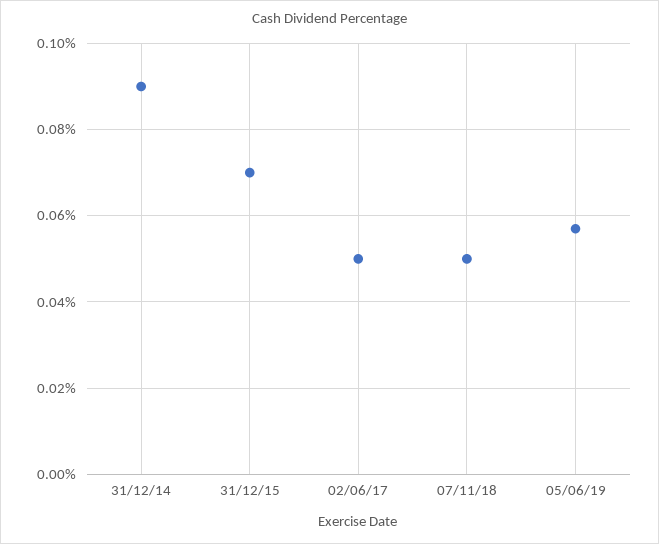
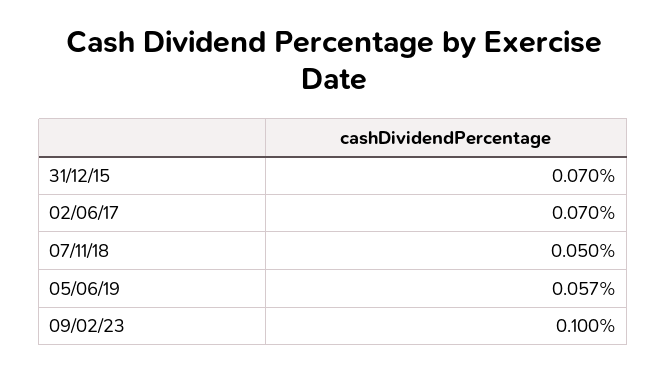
31/12/14: 0.09 -> none
02/06/17: 0.05 -> 0.07
09/02/23: none -> 0.1

